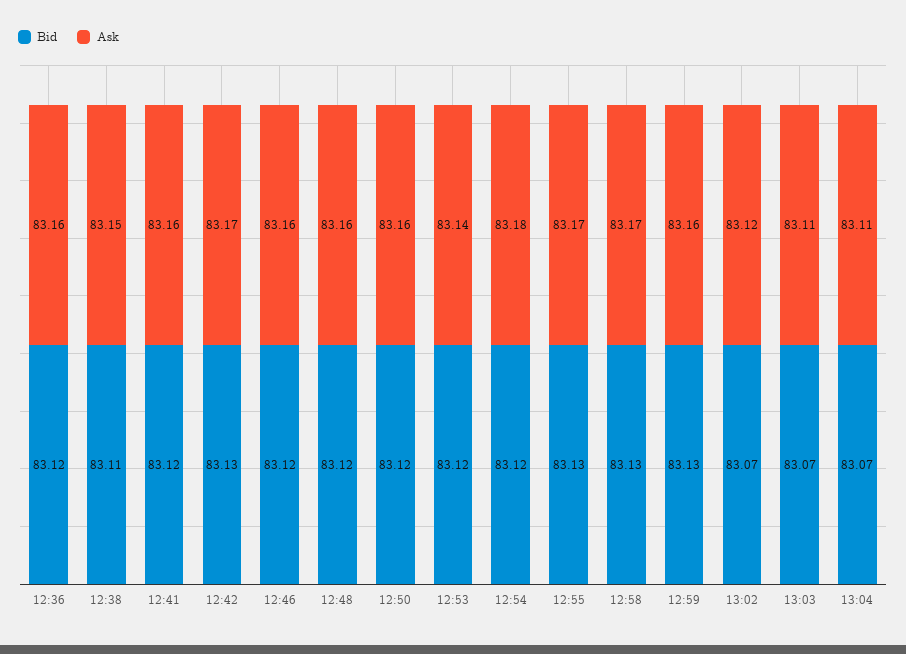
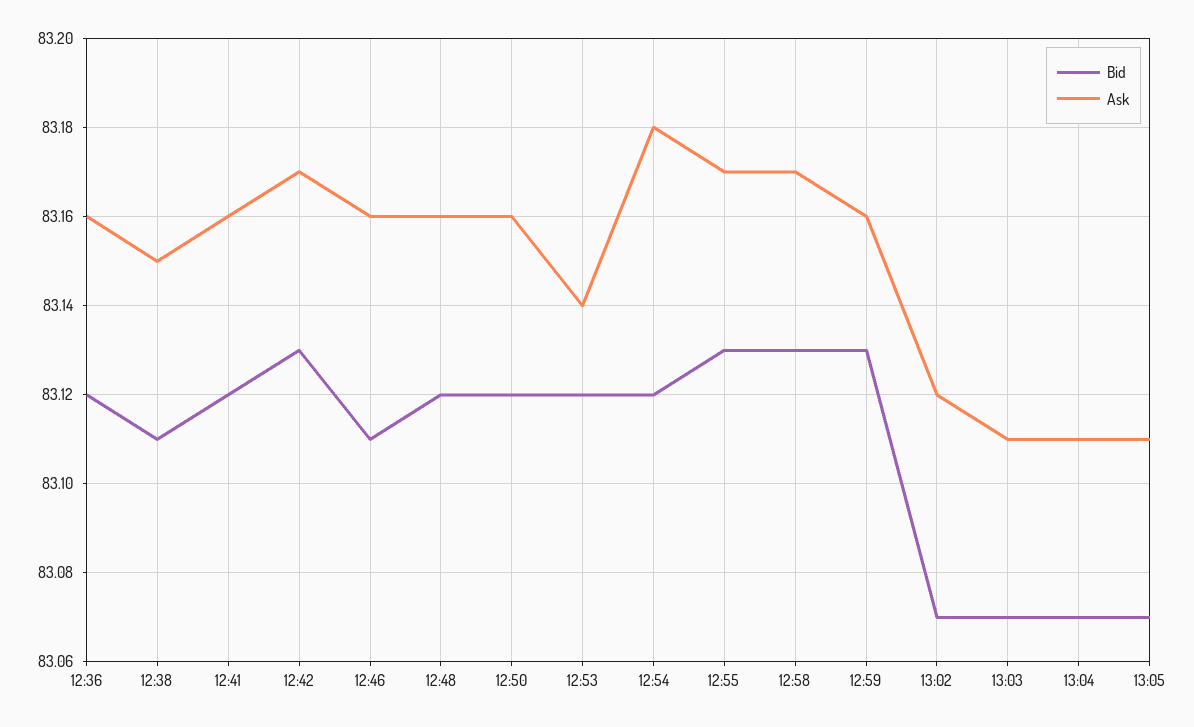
Bid, 12:46: 83.12 -> 83.11
Bid, 13:05: none -> 83.07
Ask, 13:05: none -> 83.11

